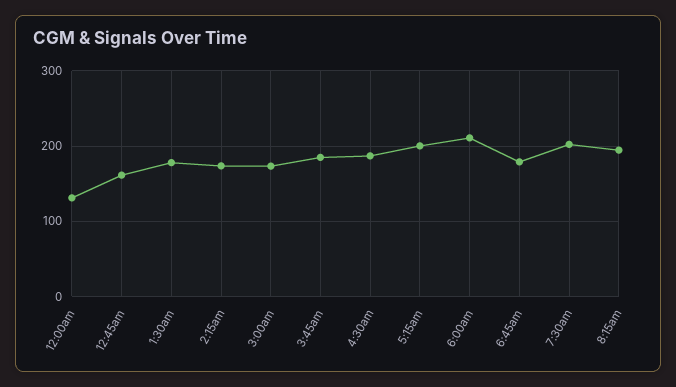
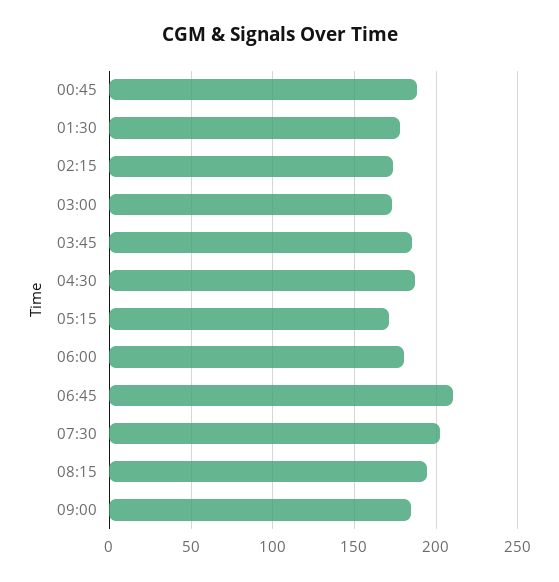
12:00am: 130 -> none
12:45am: 160 -> 190
5:15am: 200 -> 170
6:00am: 210 -> 180
6:45am: 180 -> 210
09:00: none -> 185

